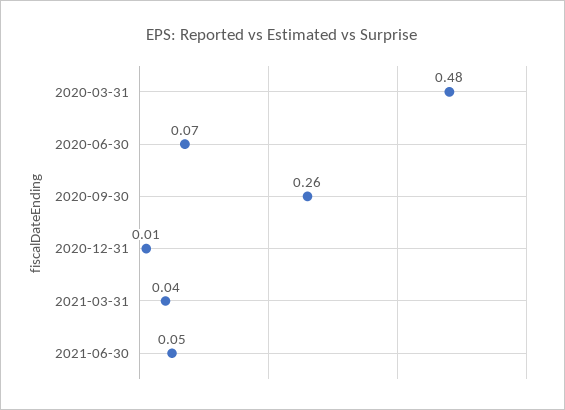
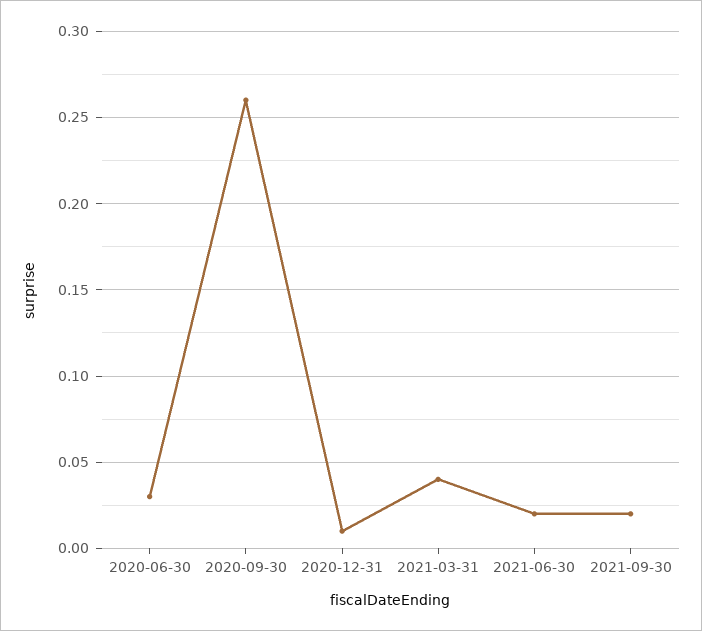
2020-03-31: 0.48 -> none
2020-06-30: 0.07 -> 0.03
2021-06-30: 0.05 -> 0.02
2021-09-30: none -> 0.02

